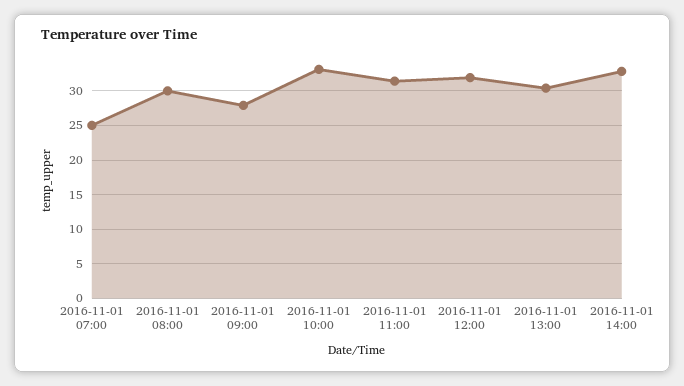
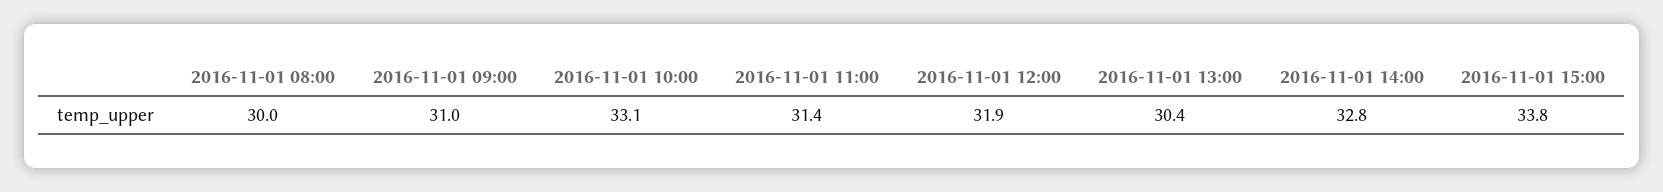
2016-11-01 07:00: 25 -> none
2016-11-01 09:00: 28 -> 31
2016-11-01 15:00: none -> 33.8

